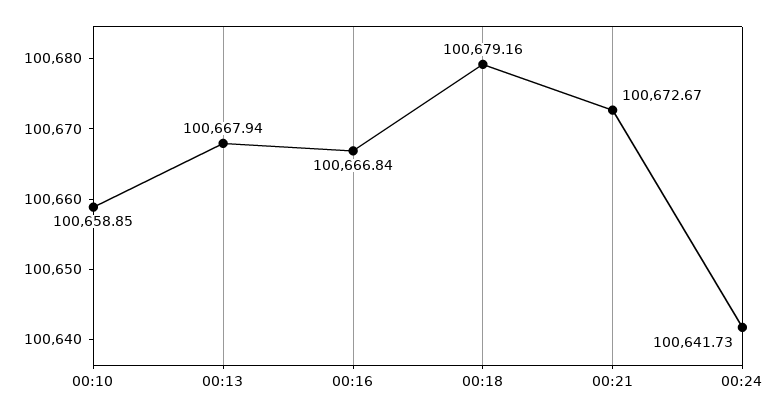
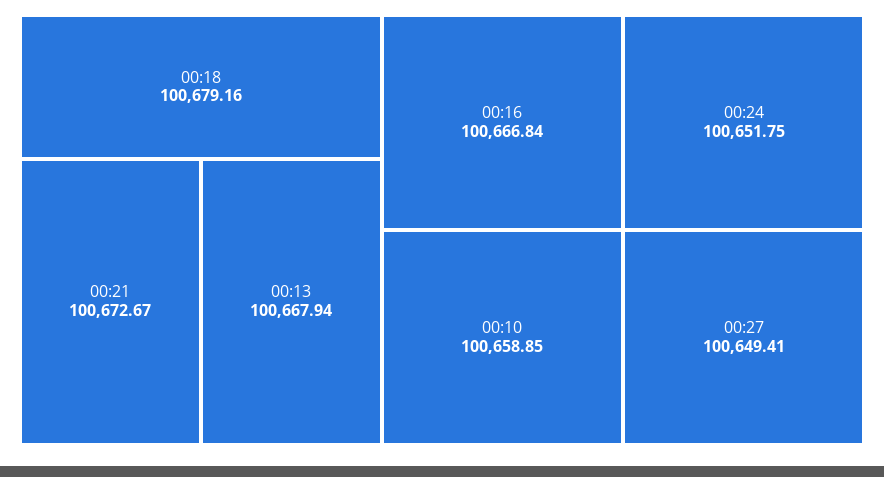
00:24: 100641.73 -> 100651.75
00:27: none -> 100649.41

